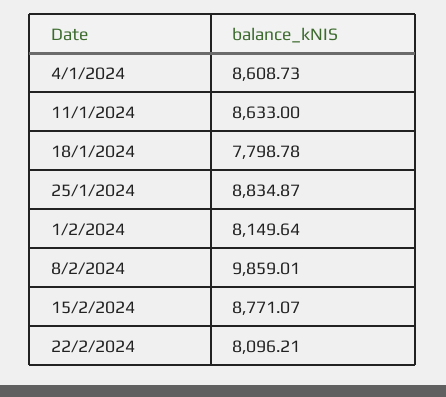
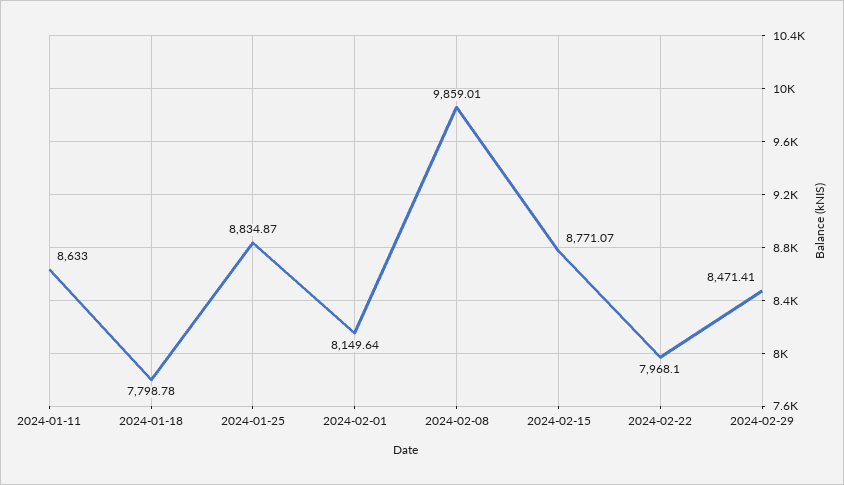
4/1/2024: 8608.73 -> none
22/2/2024: 8096.21 -> 7968.1
2024-02-29: none -> 8471.41

